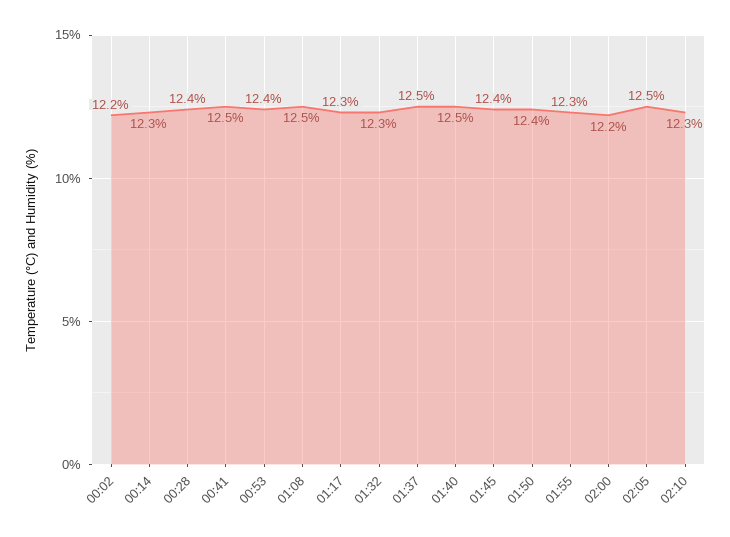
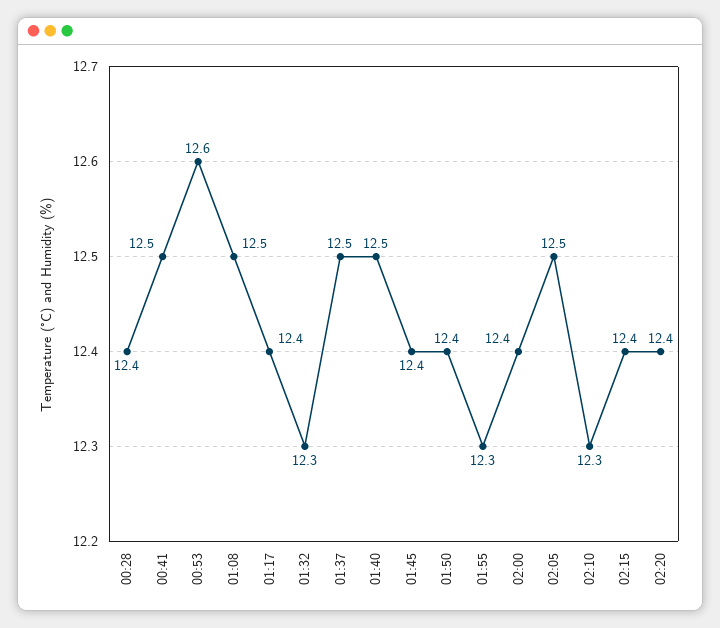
00:02: 12.2 -> none
00:14: 12.3 -> none
00:53: 12.4 -> 12.6
01:17: 12.3 -> 12.4
02:00: 12.2 -> 12.4
02:15: none -> 12.4
02:20: none -> 12.4

